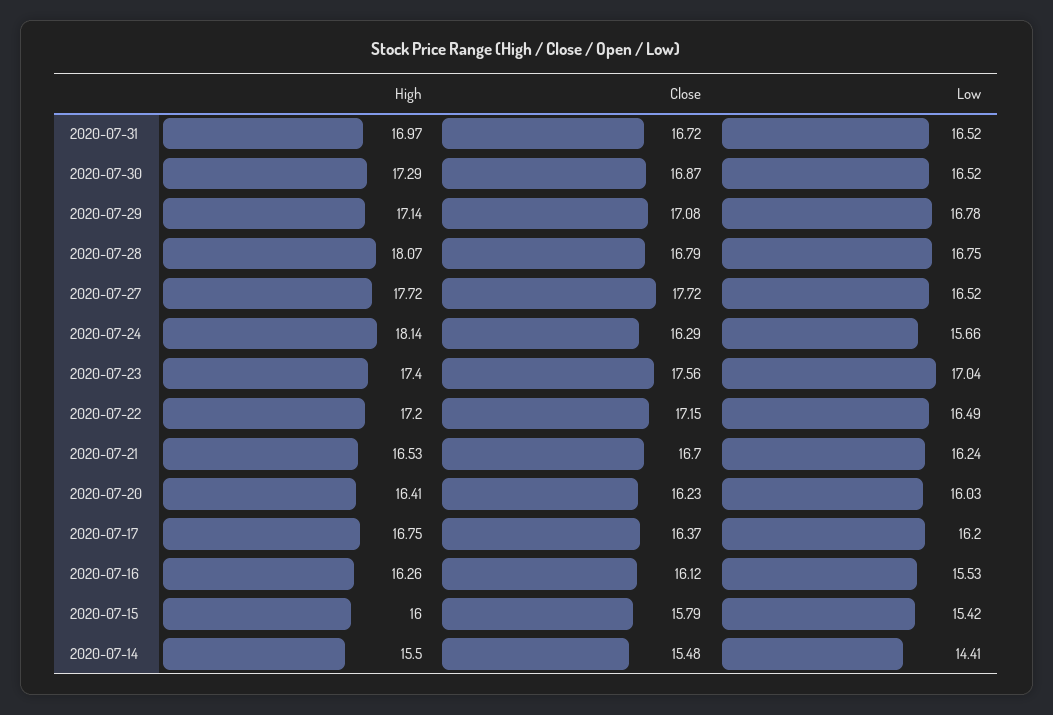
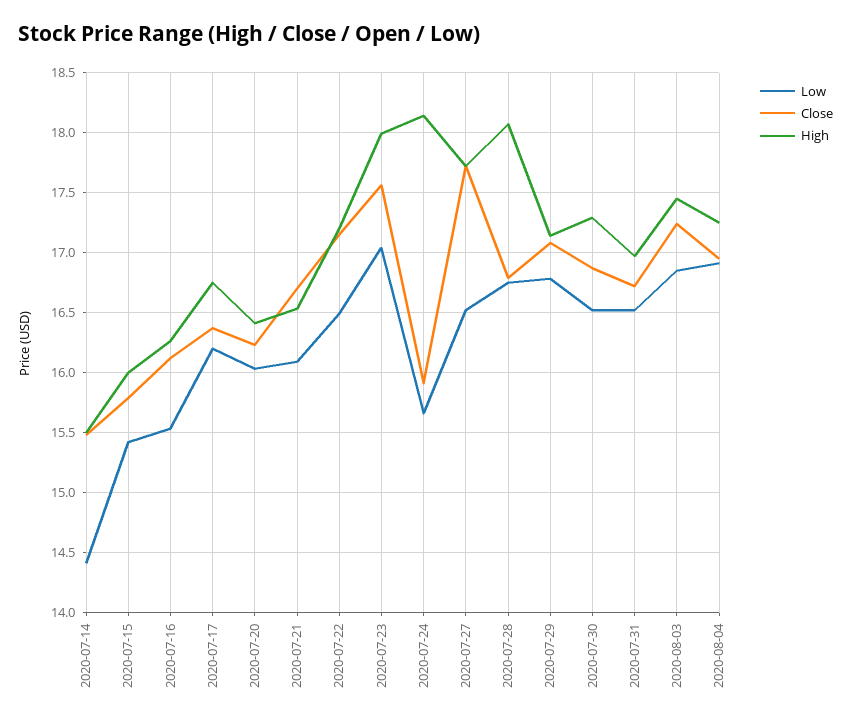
Close, 2020-07-24: 16.29 -> 15.9
High, 2020-07-23: 17.4 -> 18
Low, 2020-07-21: 16.24 -> 16.1
Low, 2020-08-03: none -> 16.85
Close, 2020-08-03: none -> 17.25
High, 2020-08-03: none -> 17.45
Low, 2020-08-04: none -> 16.9
Close, 2020-08-04: none -> 16.95
High, 2020-08-04: none -> 17.25

